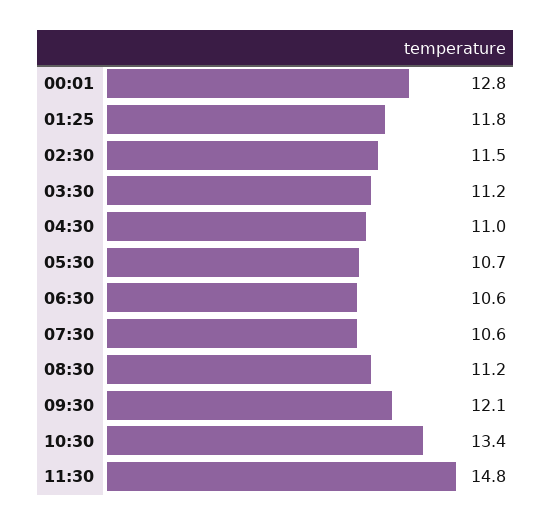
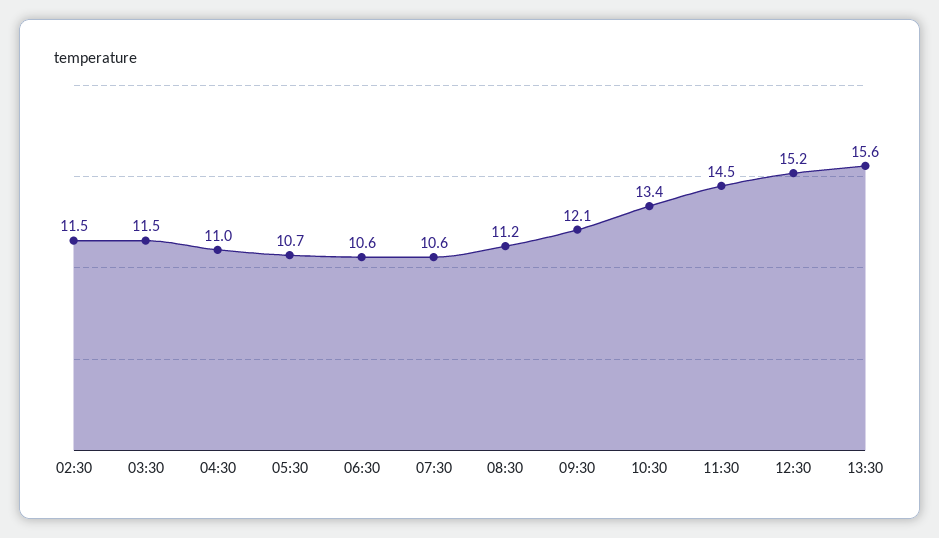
00:01: 12.8 -> none
01:25: 11.8 -> none
03:30: 11.2 -> 11.5
11:30: 14.8 -> 14.5
12:30: none -> 15.2
13:30: none -> 15.6

